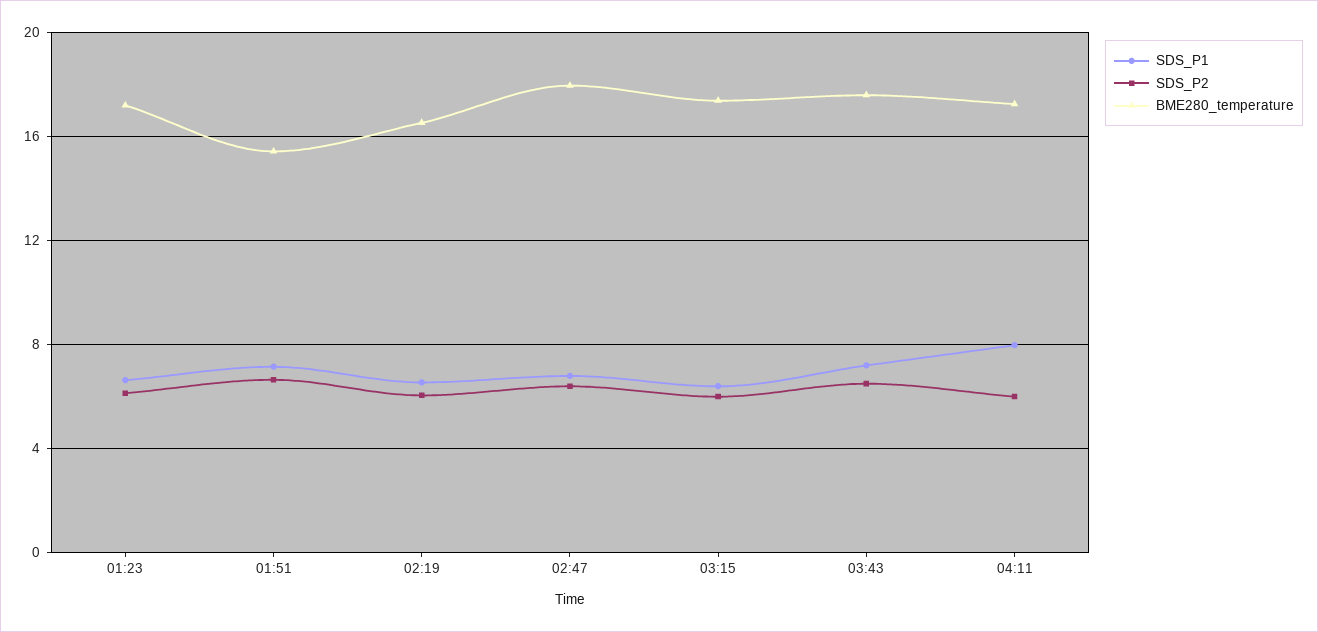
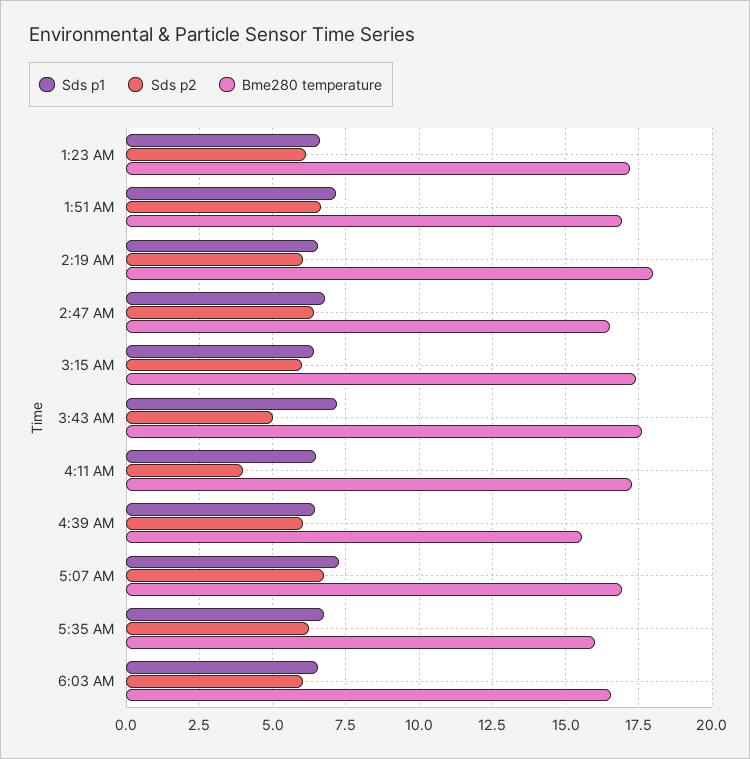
BME280_temperature, 01:51: 15.5 -> 17
BME280_temperature, 02:19: 16.5 -> 18
BME280_temperature, 02:47: 18 -> 16.5
SDS_P2, 03:43: 6.5 -> 5
SDS_P1, 04:11: 8 -> 6.5
SDS_P2, 04:11: 6 -> 4
SDS_P1, 4:39 AM: none -> 6.5
SDS_P2, 4:39 AM: none -> 6
BME280_temperature, 4:39 AM: none -> 15.5
SDS_P1, 5:07 AM: none -> 7.25
SDS_P2, 5:07 AM: none -> 6.75
BME280_temperature, 5:07 AM: none -> 17
SDS_P1, 5:35 AM: none -> 6.75
SDS_P2, 5:35 AM: none -> 6.25
BME280_temperature, 5:35 AM: none -> 16
SDS_P1, 6:03 AM: none -> 6.5
SDS_P2, 6:03 AM: none -> 6
BME280_temperature, 6:03 AM: none -> 16.5

